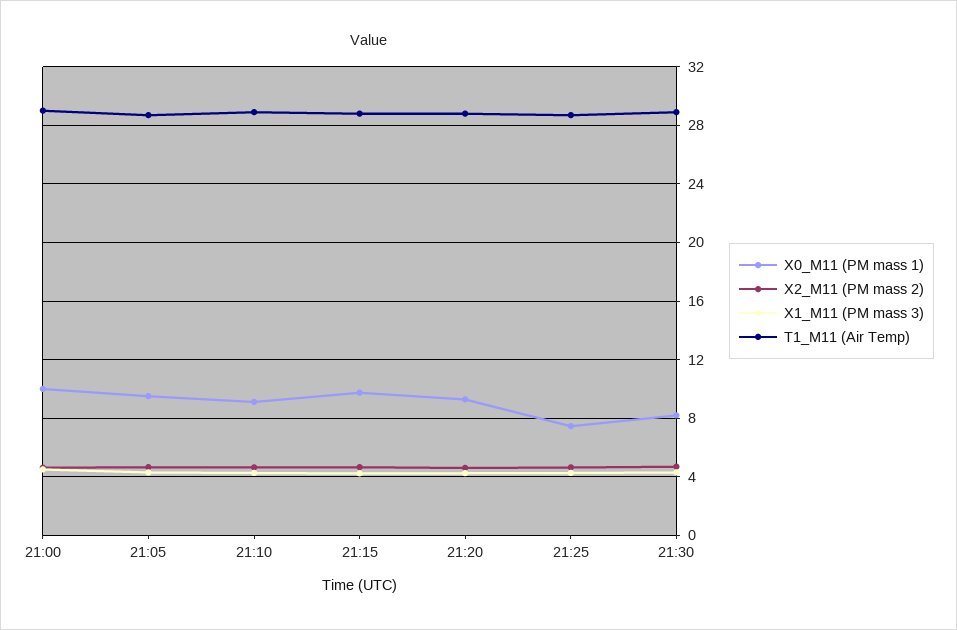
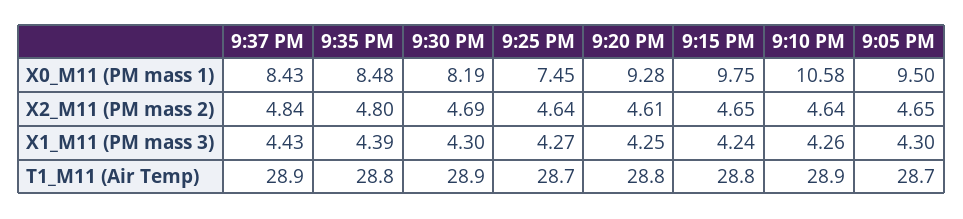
X0_M11 (PM mass 1), 21:00: 10 -> none
X2_M11 (PM mass 2), 21:00: 4.5 -> none
X1_M11 (PM mass 3), 21:00: 4.5 -> none
T1_M11 (Air Temp), 21:00: 29 -> none
X0_M11 (PM mass 1), 21:10: 9 -> 10.58
X0_M11 (PM mass 1), 9:37 PM: none -> 8.43
X0_M11 (PM mass 1), 9:35 PM: none -> 8.48
X2_M11 (PM mass 2), 9:37 PM: none -> 4.84
X2_M11 (PM mass 2), 9:35 PM: none -> 4.8
X1_M11 (PM mass 3), 9:37 PM: none -> 4.43
X1_M11 (PM mass 3), 9:35 PM: none -> 4.39
T1_M11 (Air Temp), 9:37 PM: none -> 28.9
T1_M11 (Air Temp), 9:35 PM: none -> 28.8

